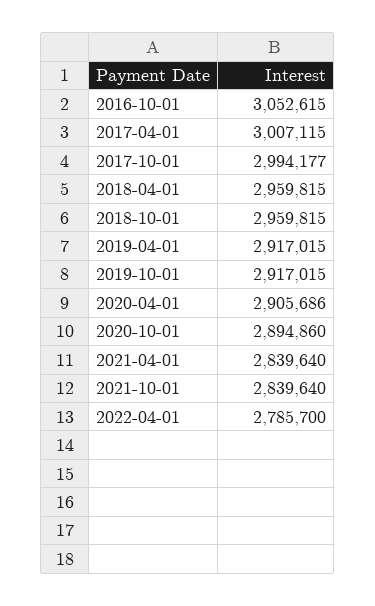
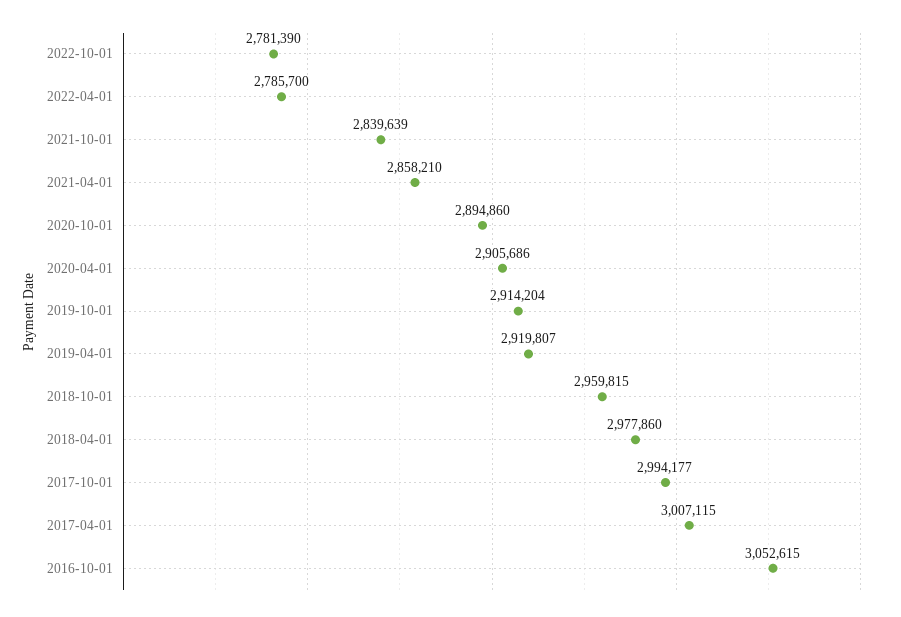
2018-04-01: 2959815 -> 2977860
2019-04-01: 2917015 -> 2919807
2019-10-01: 2917015 -> 2914204
2021-04-01: 2839640 -> 2858210
2021-10-01: 2839640 -> 2839639
2022-10-01: none -> 2781390

